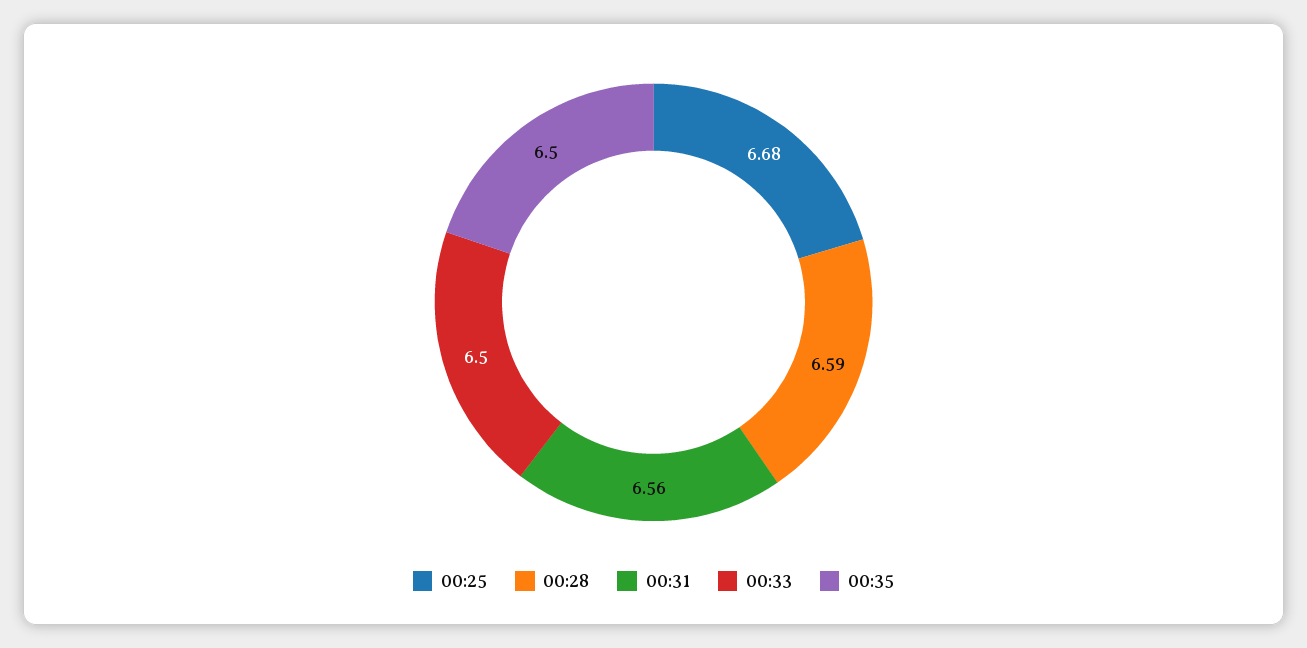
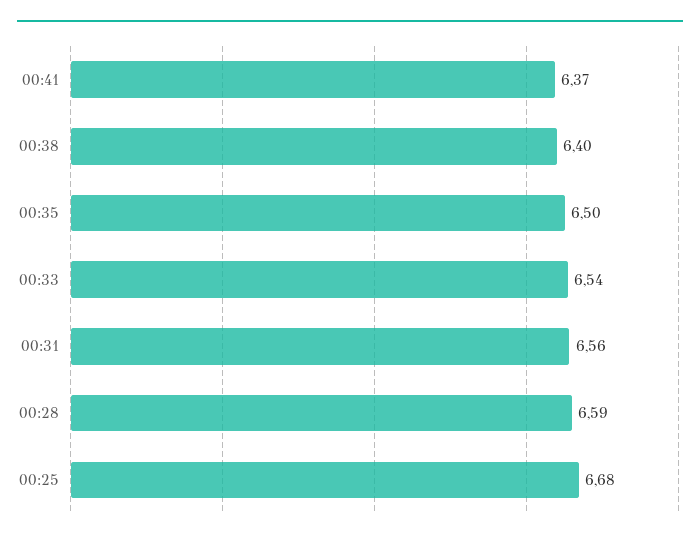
00:33: 6.5 -> 6.54
00:41: none -> 6.37
00:38: none -> 6.4

